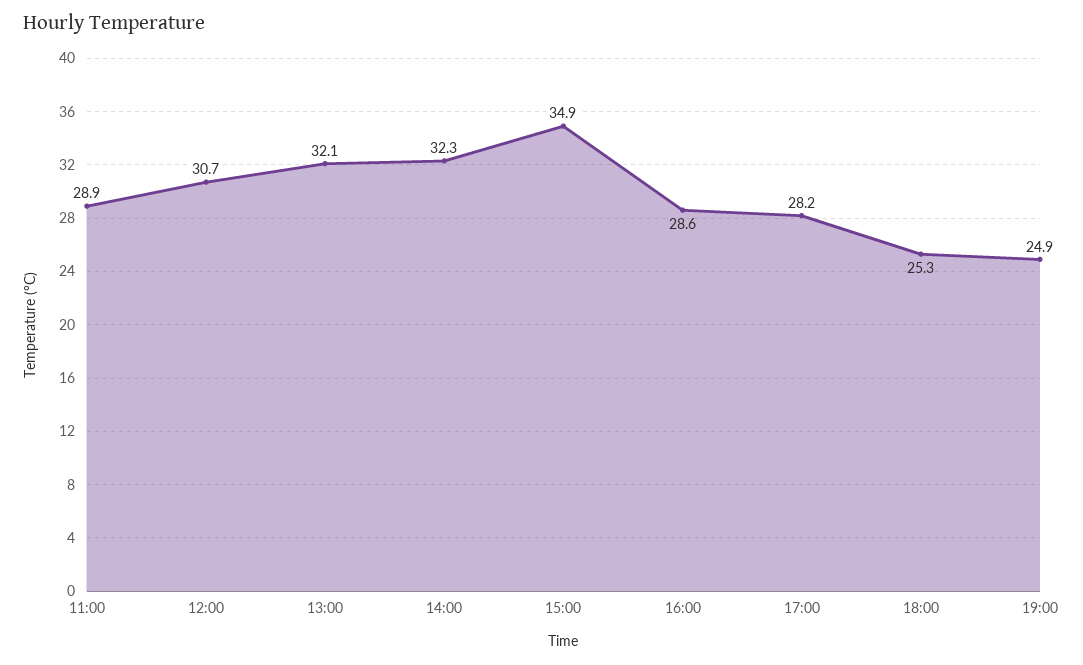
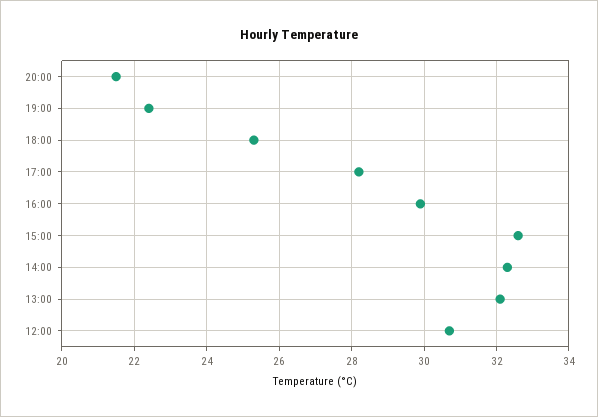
11:00: 28.9 -> none
15:00: 34.9 -> 32.5
16:00: 28.6 -> 30
19:00: 24.9 -> 22.5
20:00: none -> 21.5

